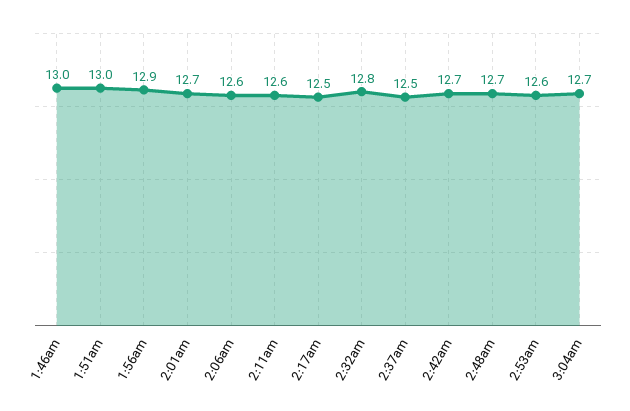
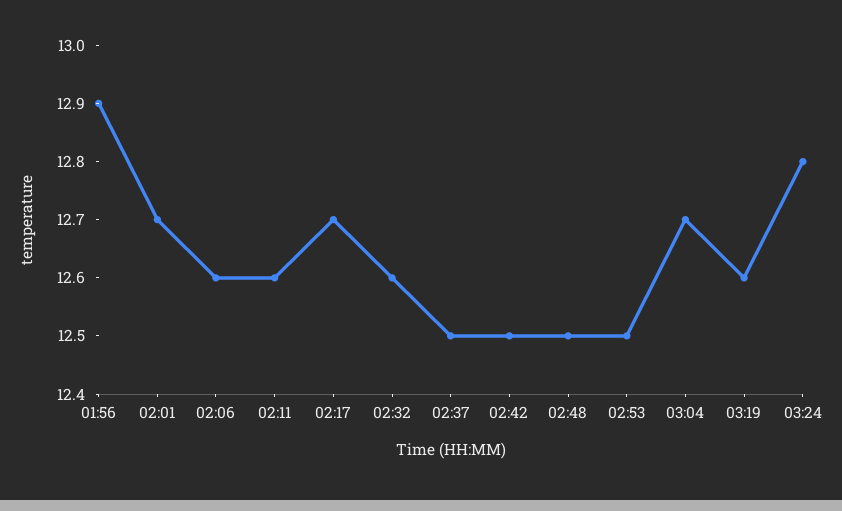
1:46am: 13 -> none
1:51am: 13 -> none
2:17am: 12.5 -> 12.7
2:32am: 12.8 -> 12.6
2:42am: 12.7 -> 12.5
2:48am: 12.7 -> 12.5
2:53am: 12.6 -> 12.5
03:19: none -> 12.6
03:24: none -> 12.8

